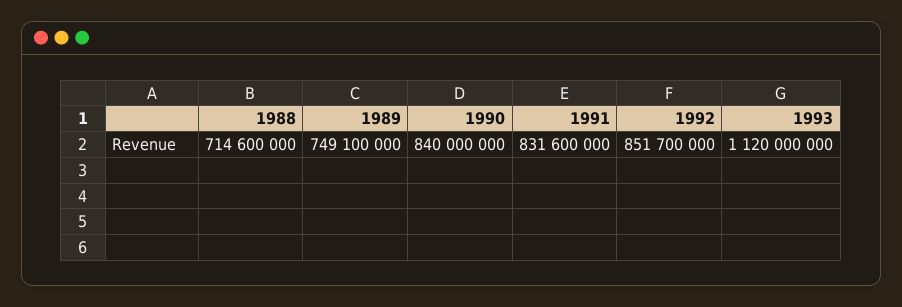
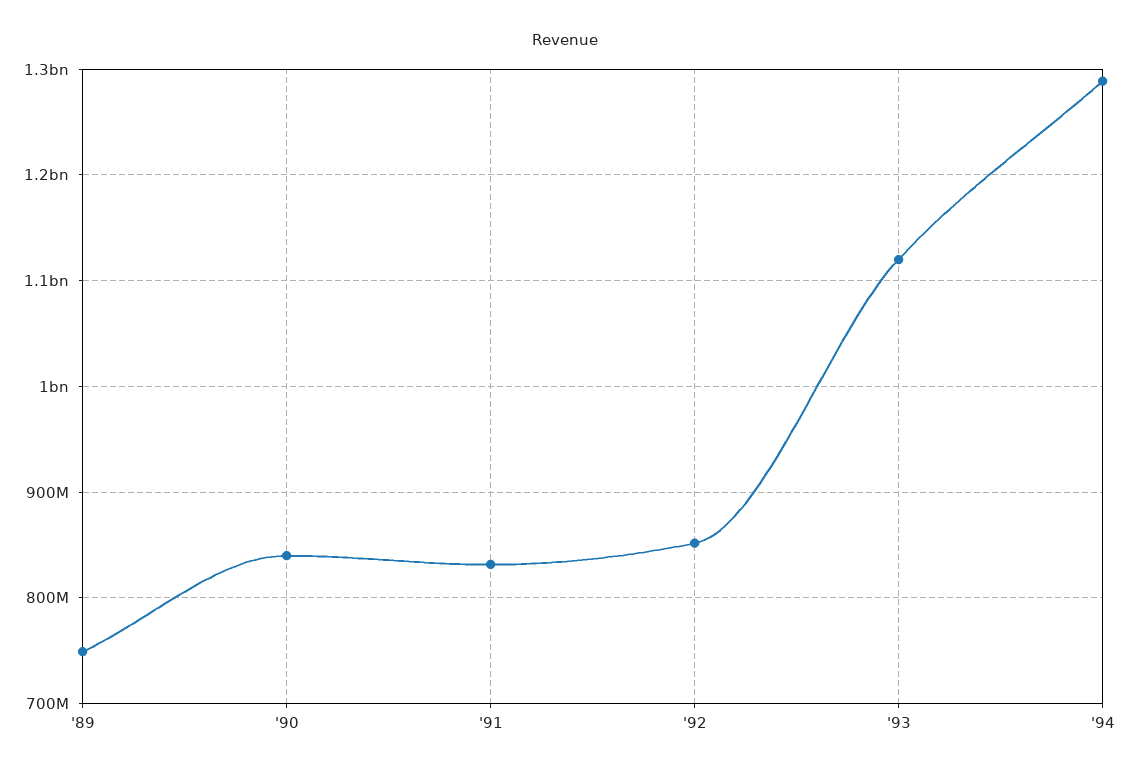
1988: 714600000 -> none
'94: none -> 1290000000

